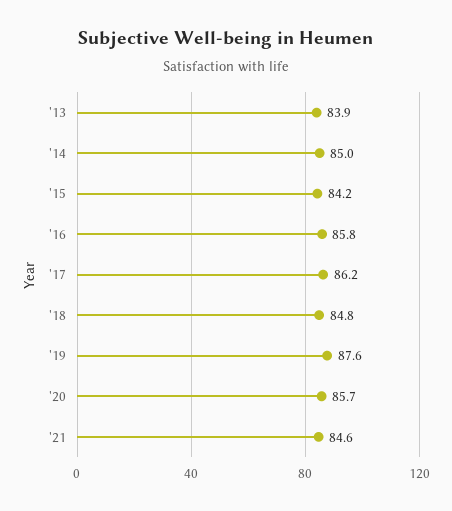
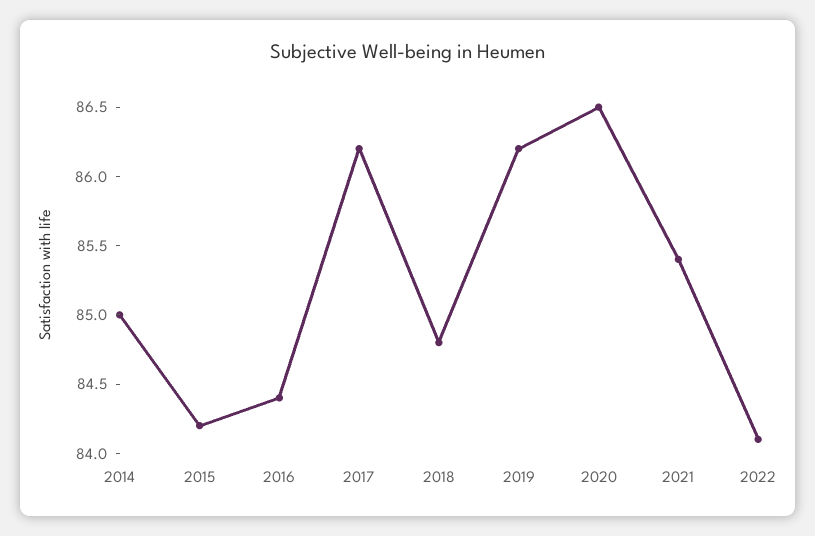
'13: 83.9 -> none
'16: 85.8 -> 84.4
'19: 87.6 -> 86.2
'20: 85.7 -> 86.5
'21: 84.6 -> 85.4
2022: none -> 84.1

